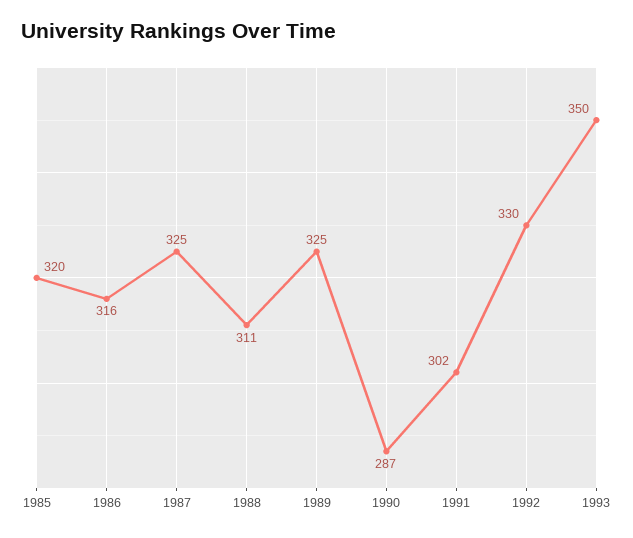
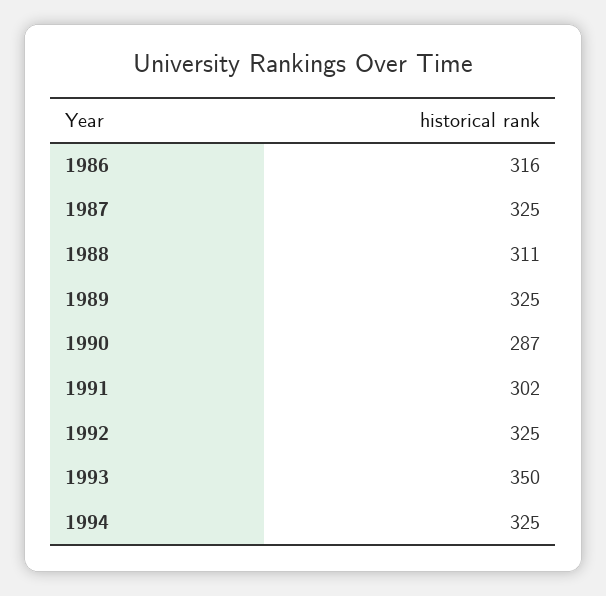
1985: 320 -> none
1992: 330 -> 325
1994: none -> 325

